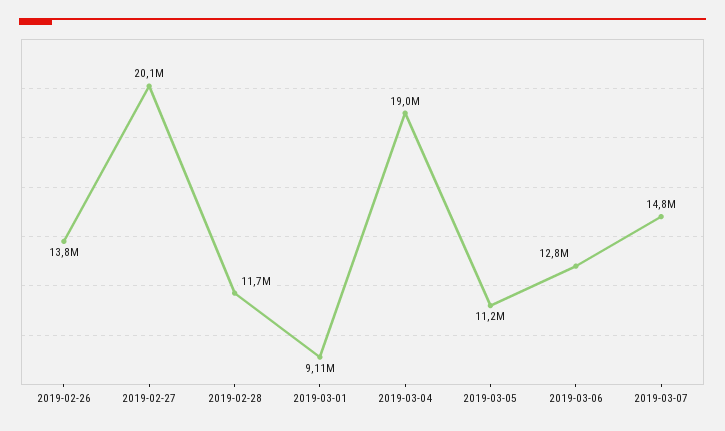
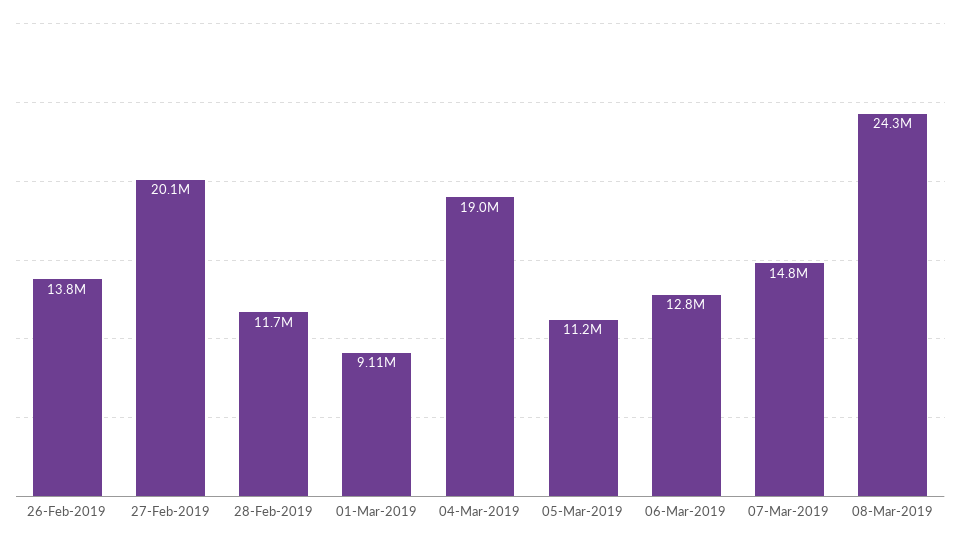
08-Mar-2019: none -> 24300000

